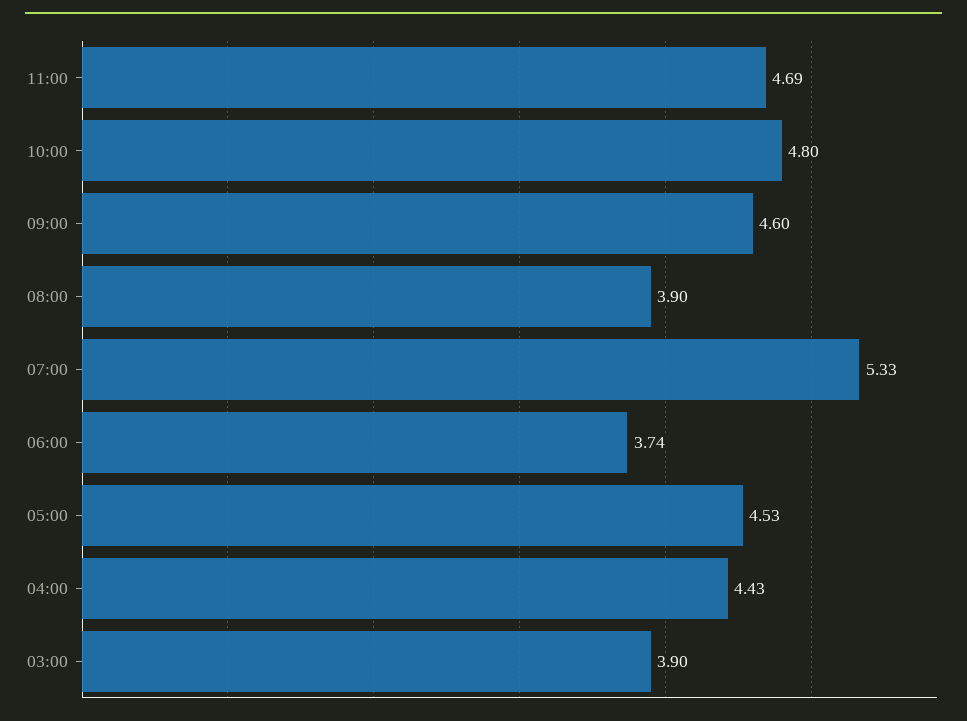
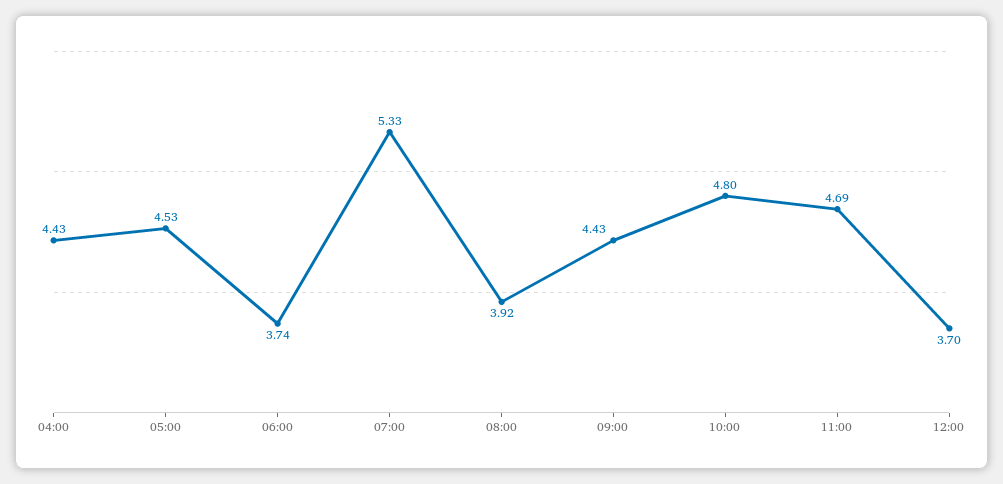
09:00: 4.6 -> 4.43
08:00: 3.9 -> 3.92
03:00: 3.9 -> none
12:00: none -> 3.7

